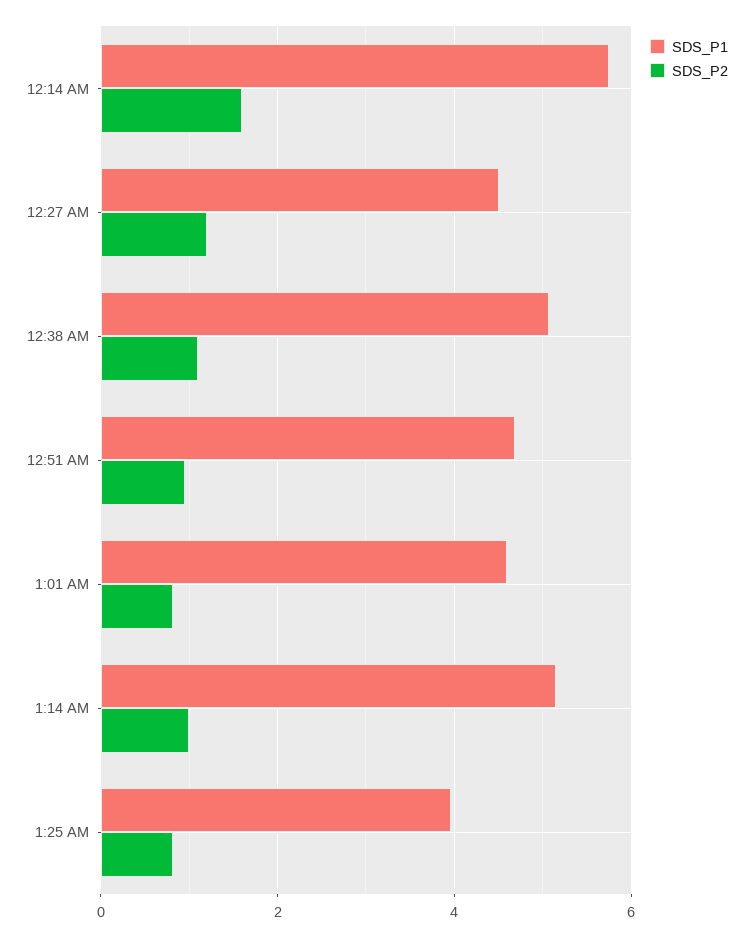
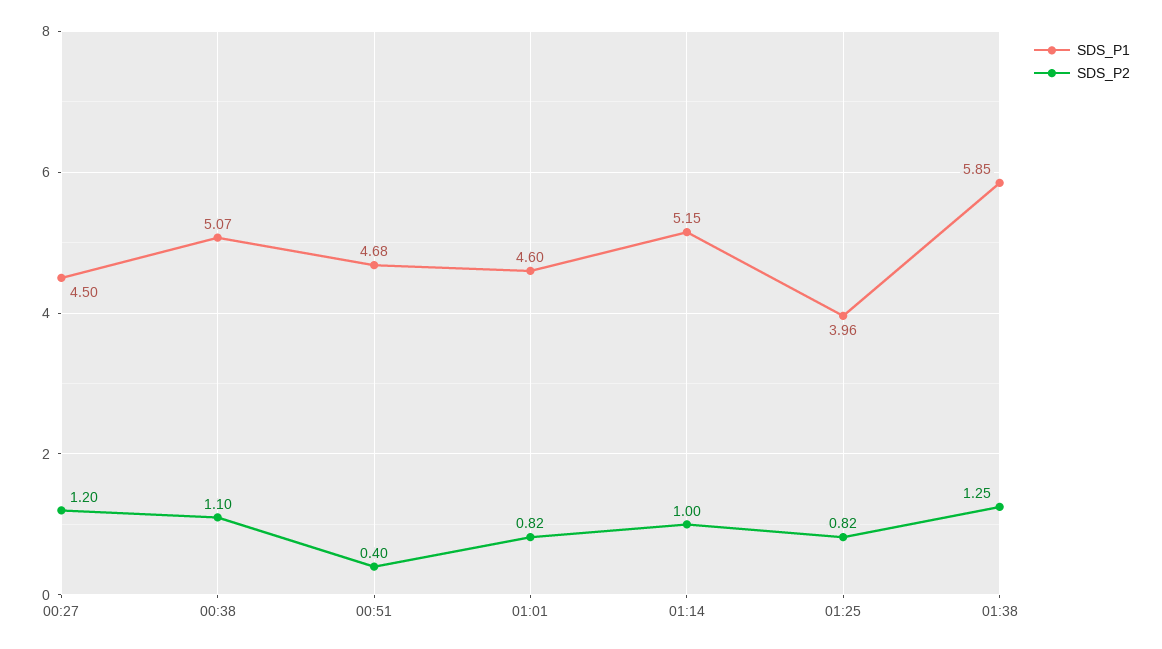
SDS_P1, 12:14 AM: 5.8 -> none
SDS_P2, 12:14 AM: 1.6 -> none
SDS_P2, 12:51 AM: 1 -> 0.4
SDS_P1, 01:38: none -> 5.85
SDS_P2, 01:38: none -> 1.25

